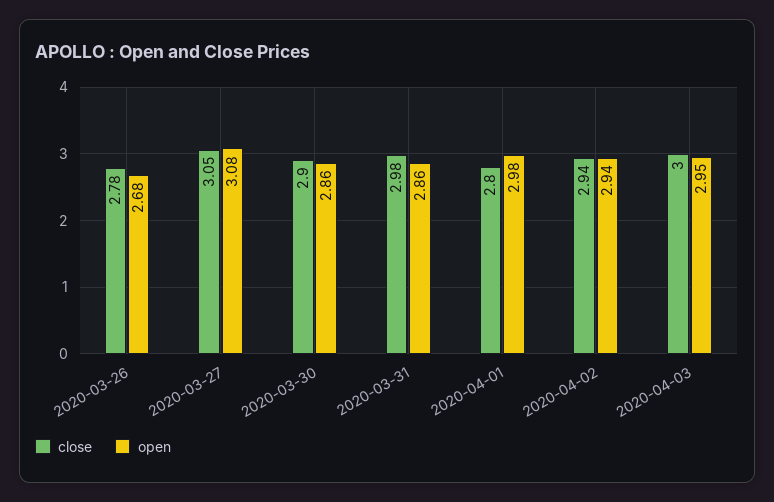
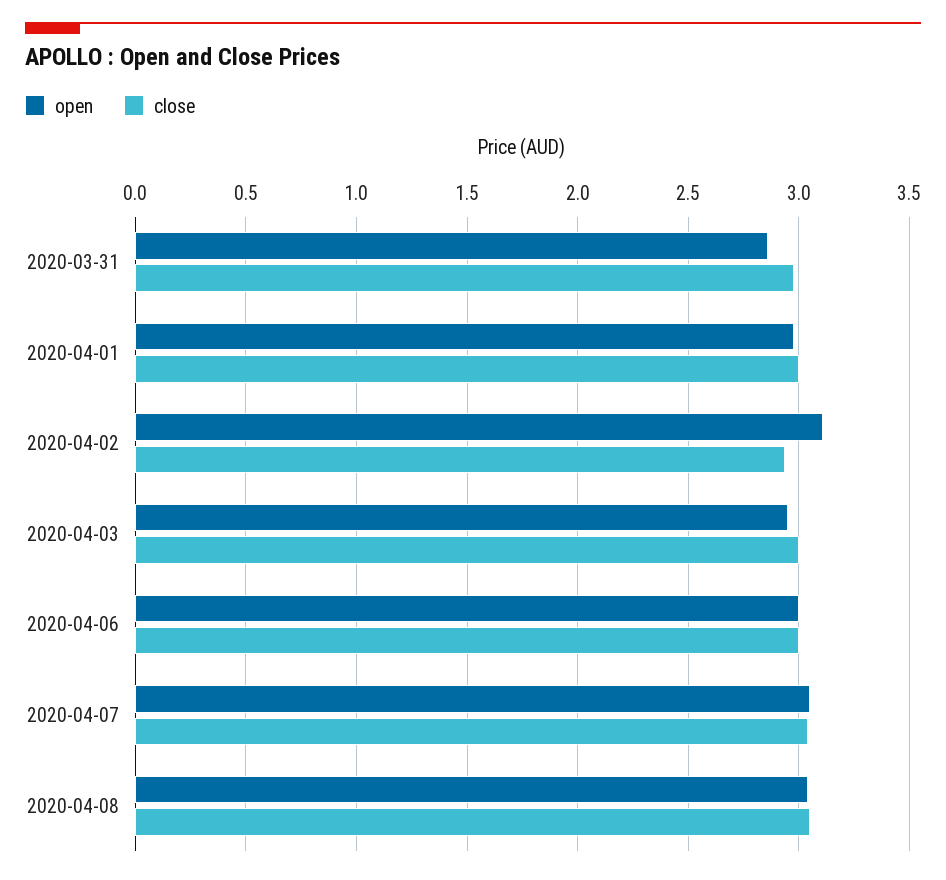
close, 2020-03-26: 2.78 -> none
open, 2020-03-26: 2.68 -> none
close, 2020-03-27: 3.05 -> none
open, 2020-03-27: 3.08 -> none
close, 2020-03-30: 2.9 -> none
open, 2020-03-30: 2.86 -> none
close, 2020-04-01: 2.8 -> 3
open, 2020-04-02: 2.94 -> 3.1
open, 2020-04-06: none -> 3
close, 2020-04-06: none -> 3
open, 2020-04-07: none -> 3.05
close, 2020-04-07: none -> 3.05
open, 2020-04-08: none -> 3.05
close, 2020-04-08: none -> 3.05

